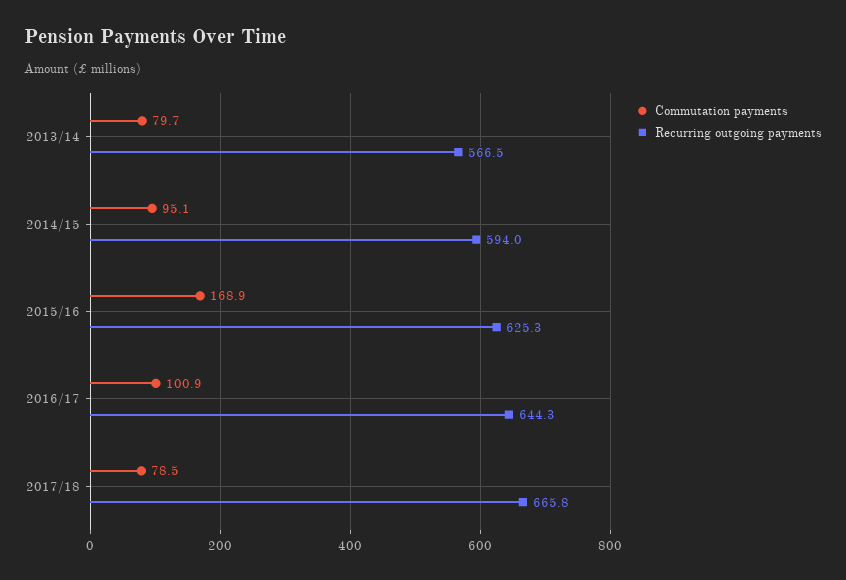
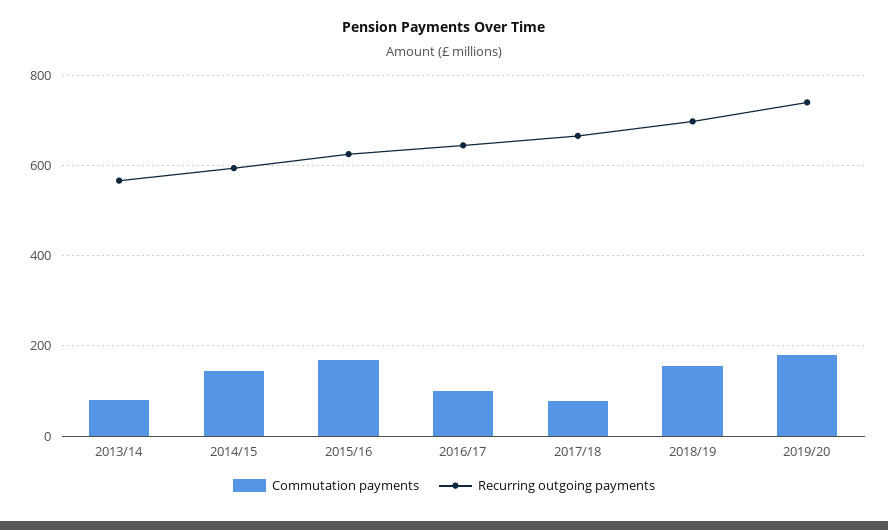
Commutation payments, 2014/15: 95.1 -> 140
Commutation payments, 2018/19: none -> 160
Recurring outgoing payments, 2018/19: none -> 700
Commutation payments, 2019/20: none -> 180
Recurring outgoing payments, 2019/20: none -> 740

